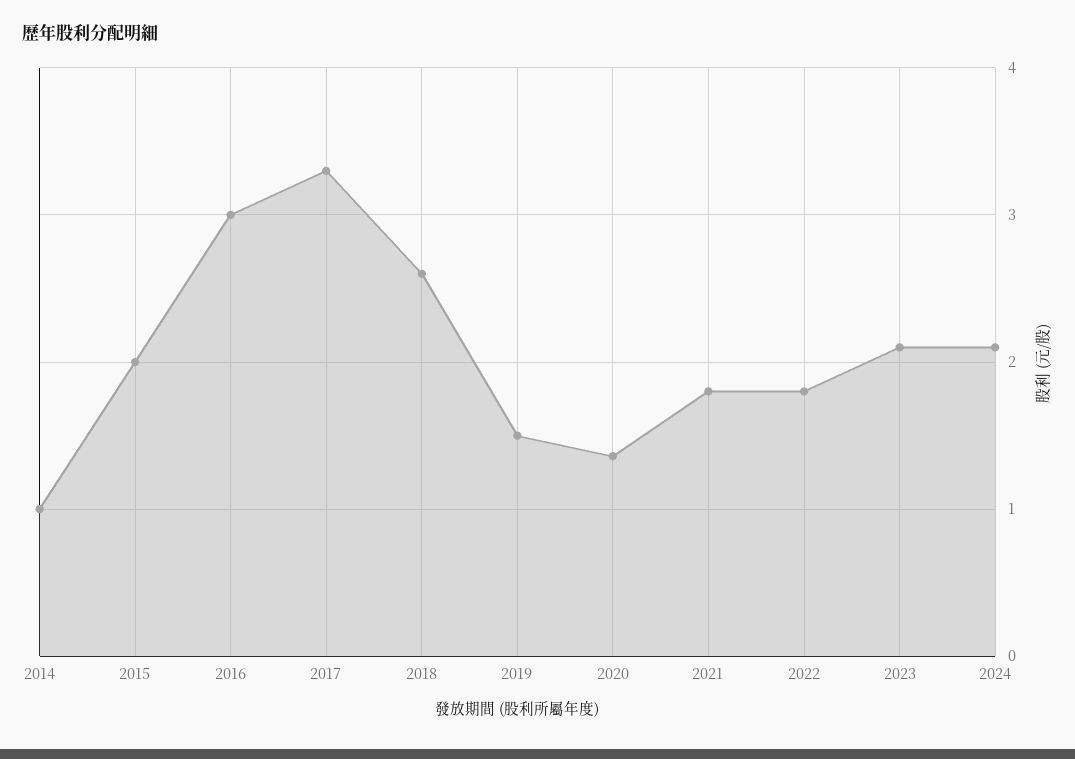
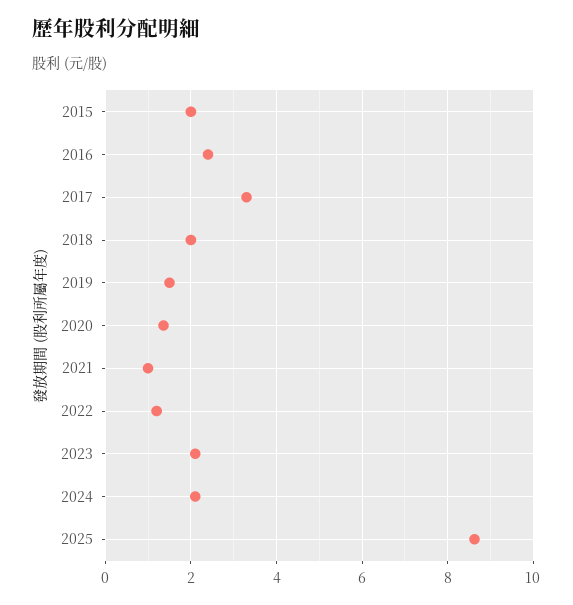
2014: 1 -> none
2016: 3 -> 2.4
2018: 2.6 -> 2
2021: 1.8 -> 1
2022: 1.8 -> 1.2
2025: none -> 8.6

